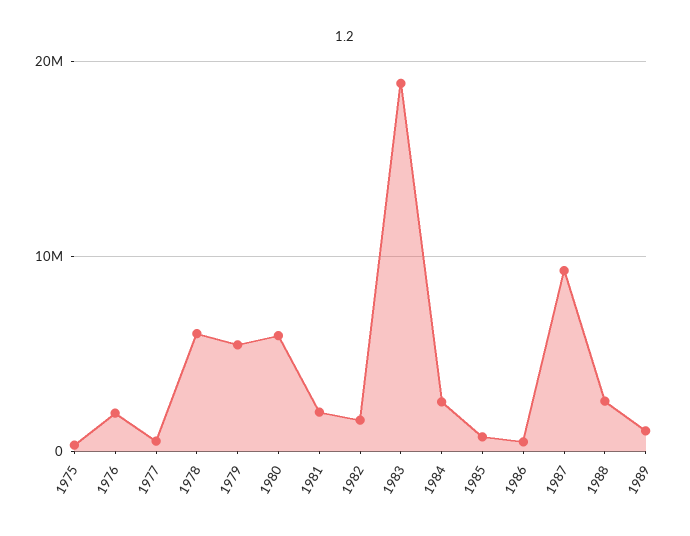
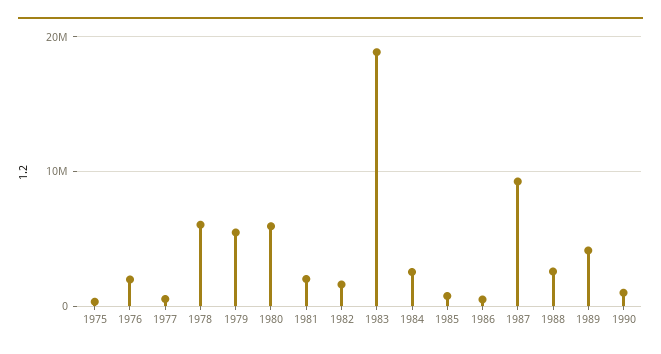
1989: 1000000 -> 4000000
1990: none -> 1000000

